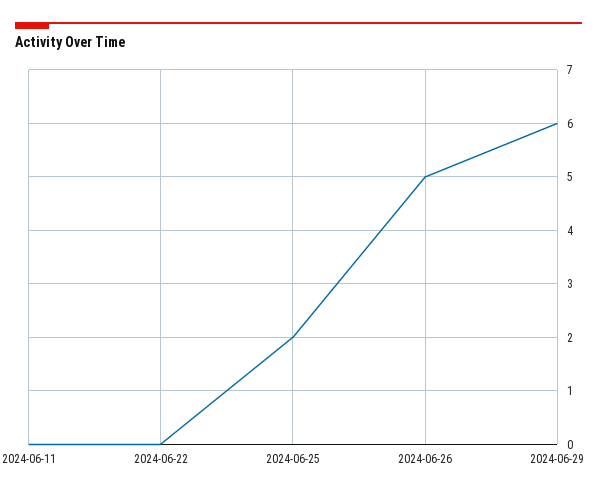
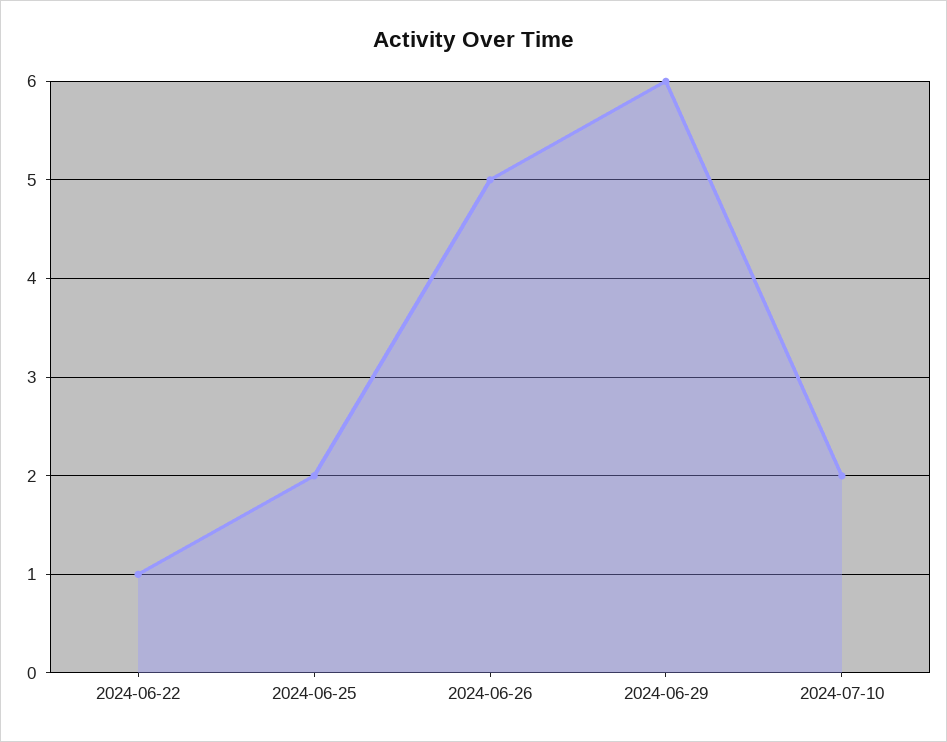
2024-06-11: 0 -> none
2024-06-22: 0 -> 1
2024-07-10: none -> 2

